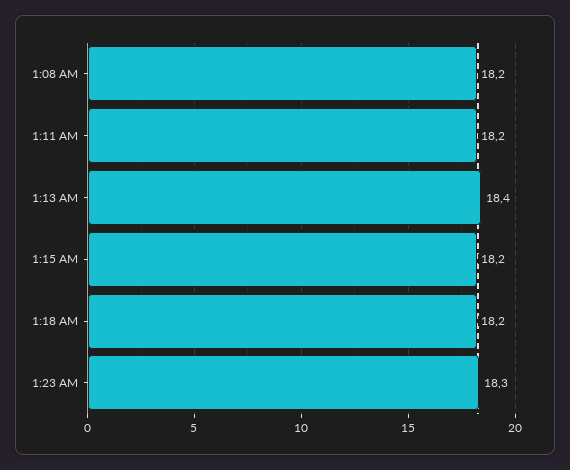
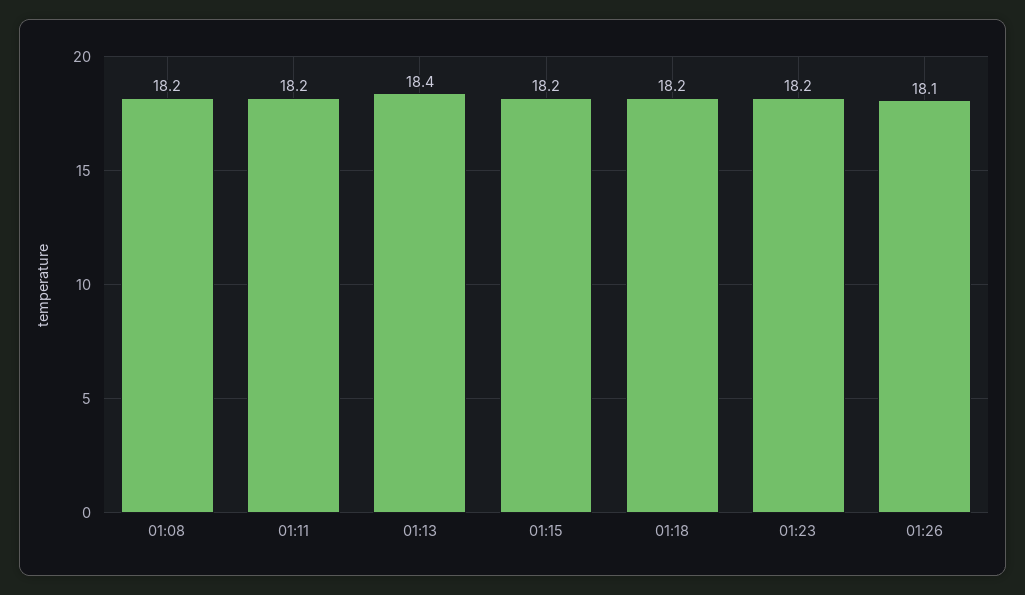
1:23 AM: 18.3 -> 18.2
01:26: none -> 18.1

